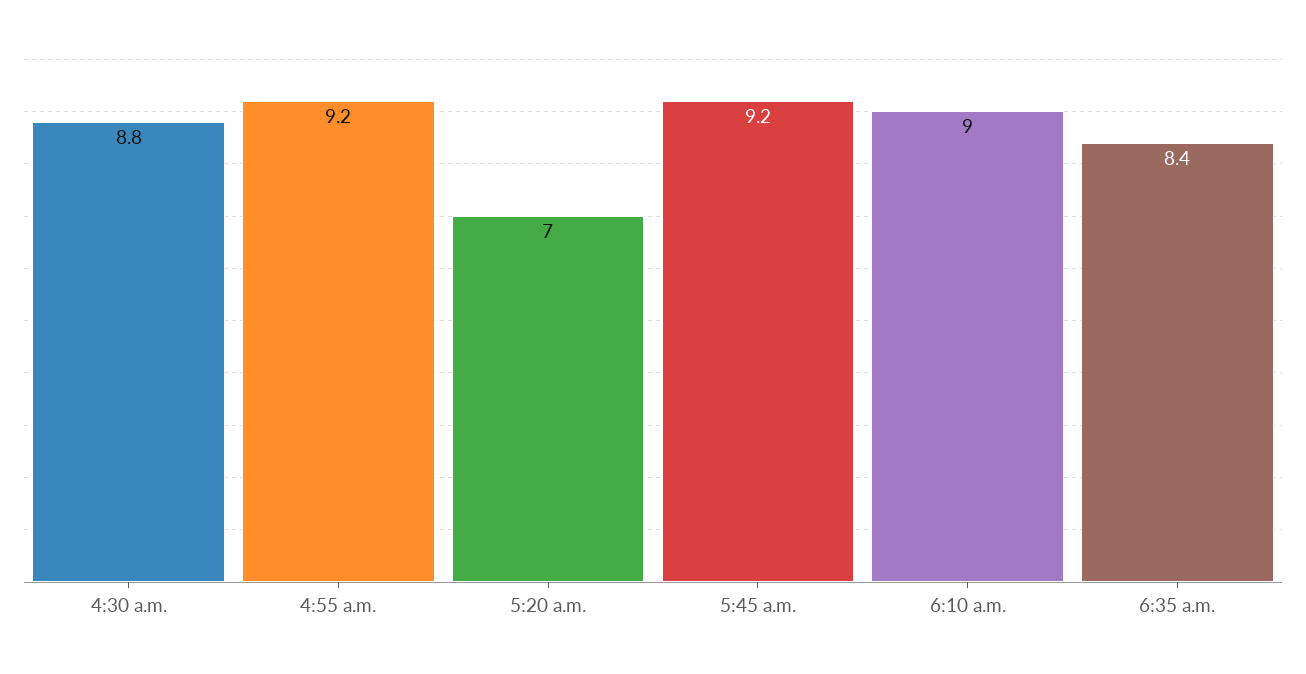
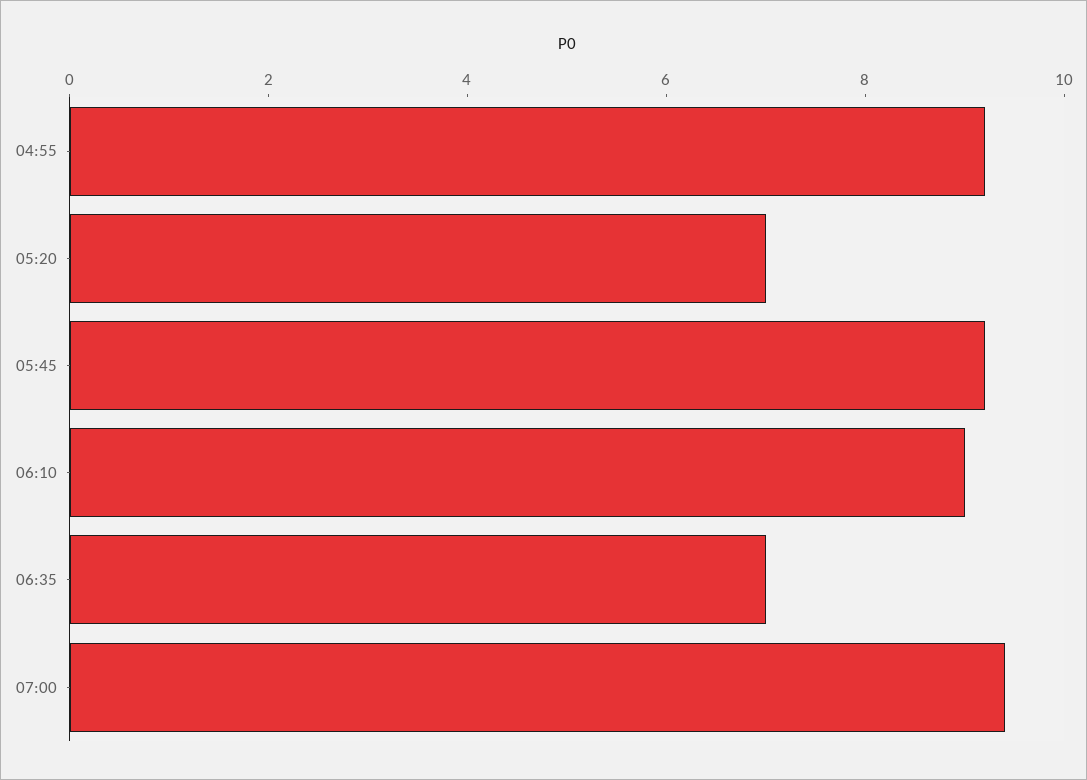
4:30 a.m.: 8.8 -> none
6:35 a.m.: 8.4 -> 7
07:00: none -> 9.5

